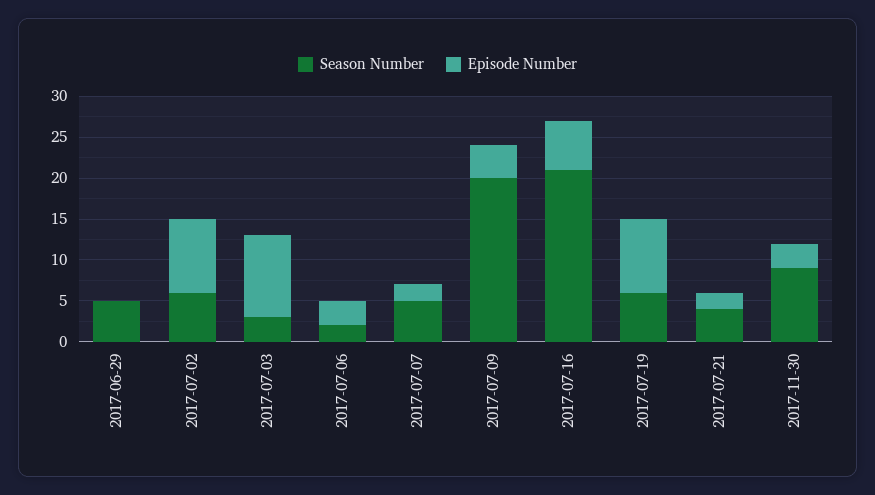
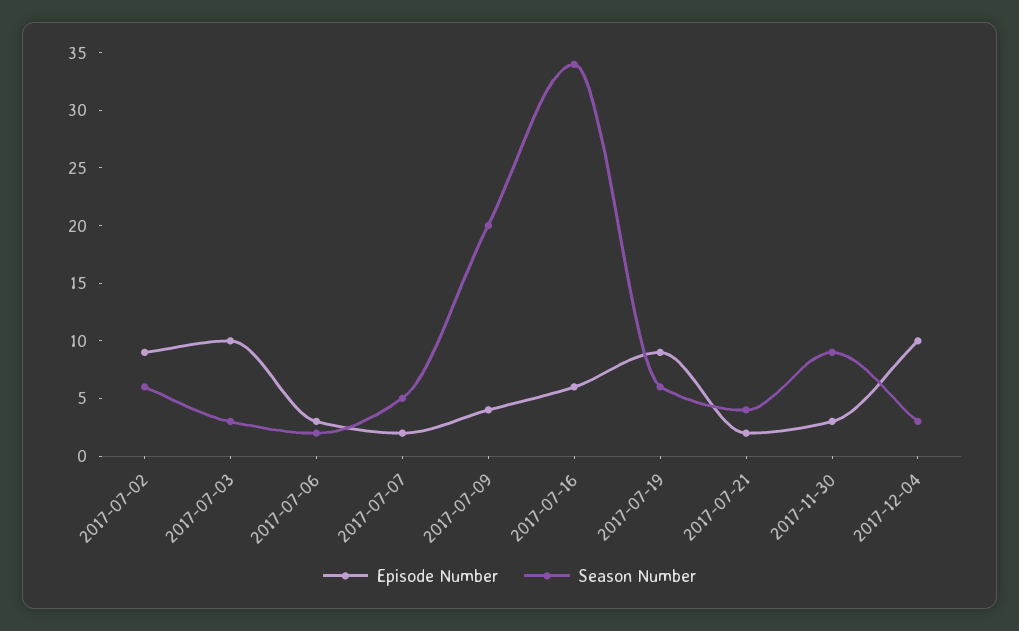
Season Number, 2017-06-29: 5 -> none
Episode Number, 2017-06-29: 0 -> none
Season Number, 2017-07-16: 21 -> 34
Episode Number, 2017-12-04: none -> 10
Season Number, 2017-12-04: none -> 3

